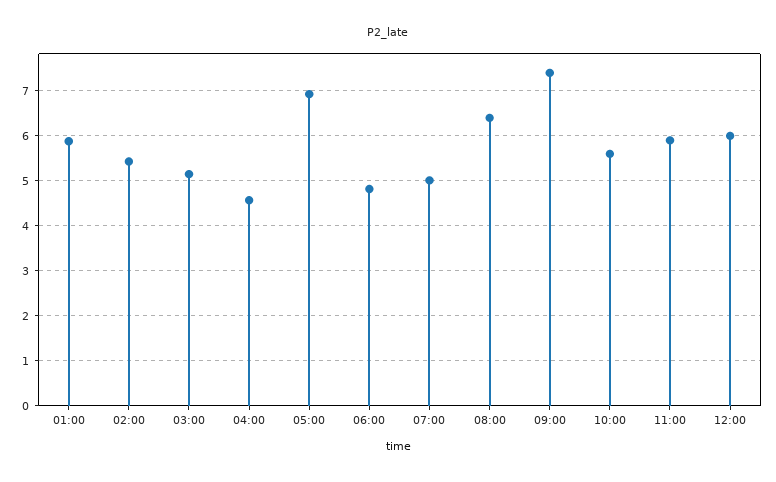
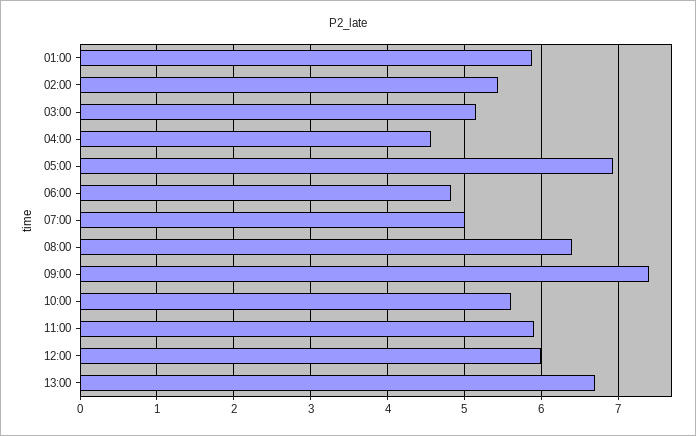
13:00: none -> 6.7

